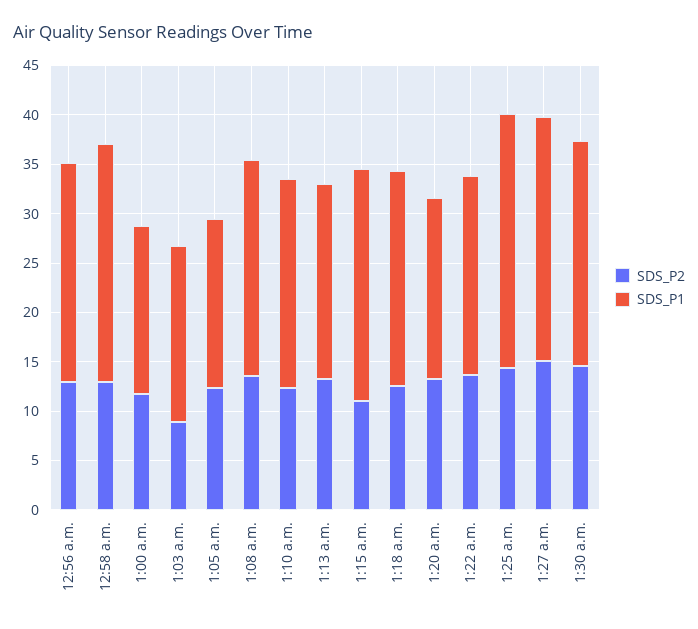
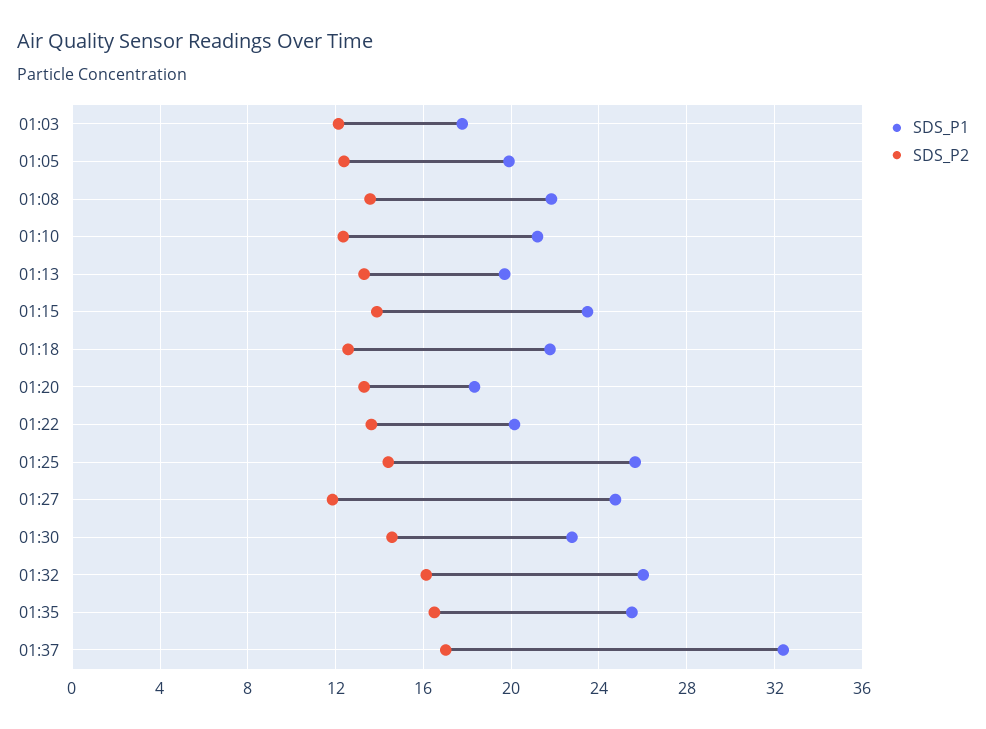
SDS_P2, 12:56 a.m.: 13 -> none
SDS_P1, 12:56 a.m.: 22 -> none
SDS_P2, 12:58 a.m.: 13 -> none
SDS_P1, 12:58 a.m.: 24 -> none
SDS_P2, 1:00 a.m.: 12 -> none
SDS_P1, 1:00 a.m.: 17 -> none
SDS_P2, 1:03 a.m.: 9 -> 12
SDS_P1, 1:05 a.m.: 17 -> 20
SDS_P2, 1:15 a.m.: 11 -> 14
SDS_P2, 1:27 a.m.: 15 -> 12
SDS_P1, 01:32: none -> 26
SDS_P2, 01:32: none -> 16
SDS_P1, 01:35: none -> 25.5
SDS_P2, 01:35: none -> 16.5
SDS_P1, 01:37: none -> 32.5
SDS_P2, 01:37: none -> 17

